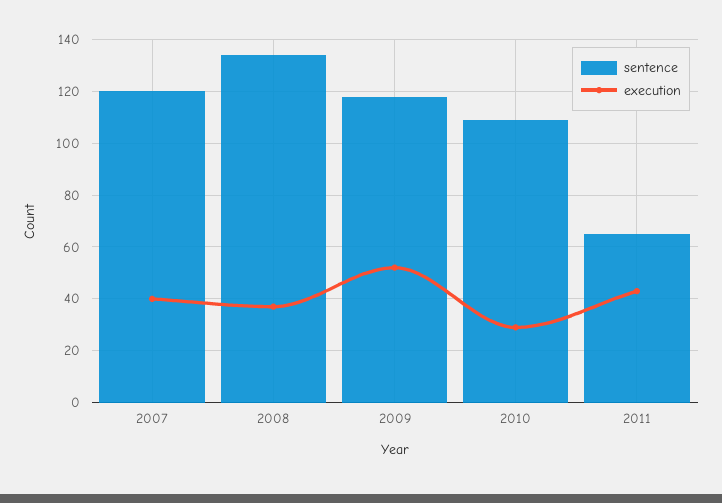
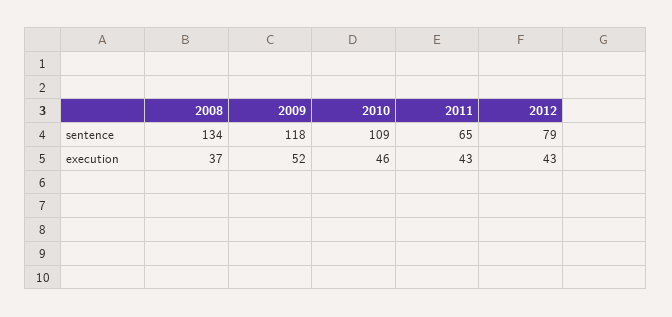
sentence, 2007: 120 -> none
execution, 2007: 40 -> none
execution, 2010: 30 -> 46
sentence, 2012: none -> 79
execution, 2012: none -> 43

